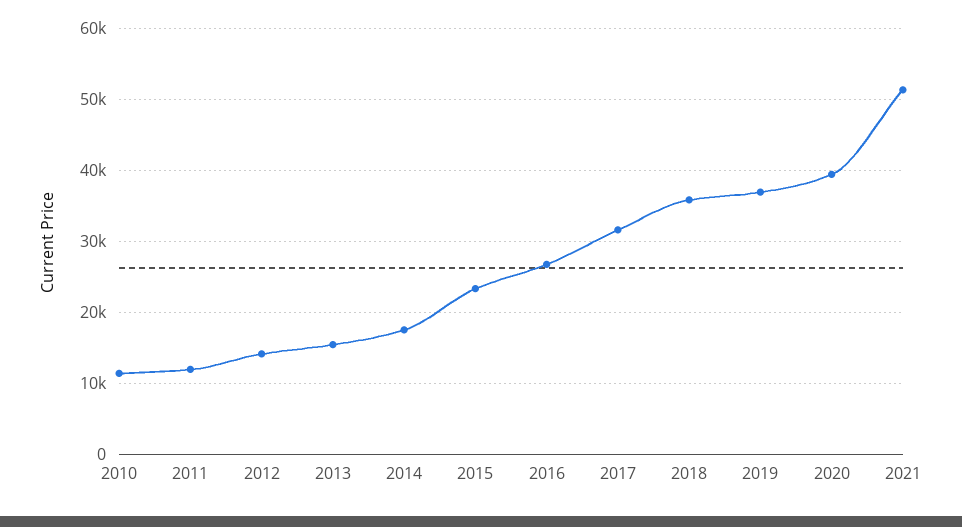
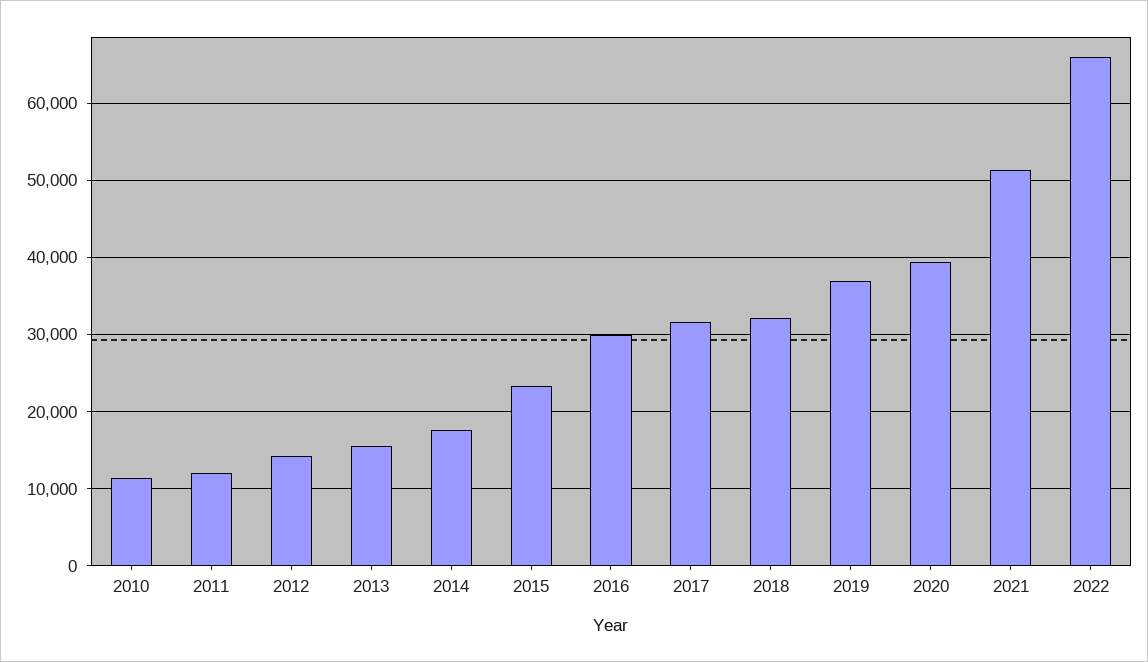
2016: 27000 -> 30000
2018: 36000 -> 32000
2022: none -> 66000

